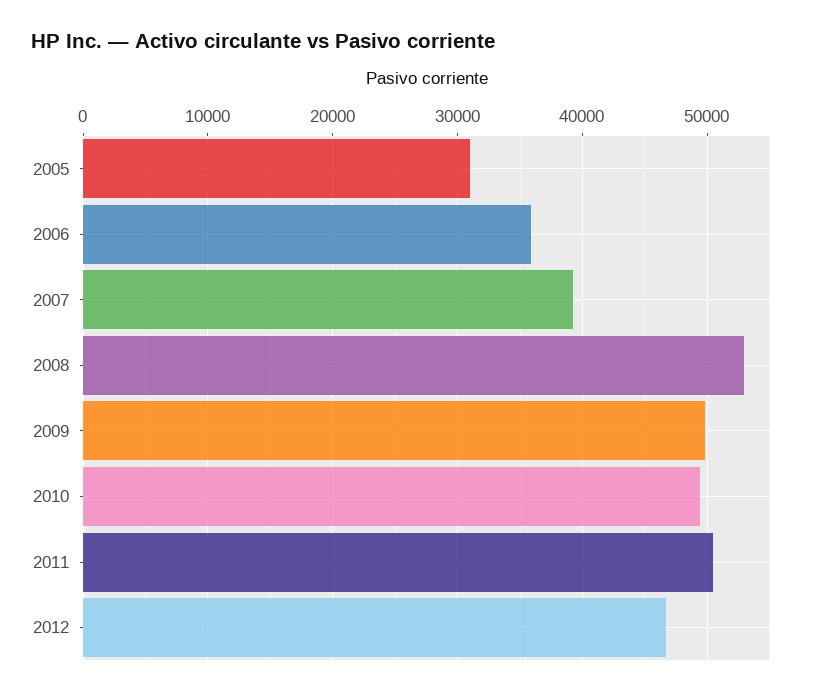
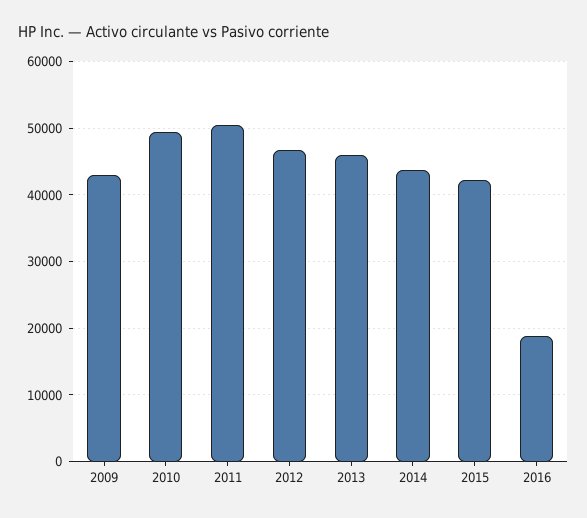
2005: 31000 -> none
2006: 36000 -> none
2007: 39000 -> none
2008: 53000 -> none
2009: 50000 -> 43000
2013: none -> 46000
2014: none -> 44000
2015: none -> 42000
2016: none -> 19000

